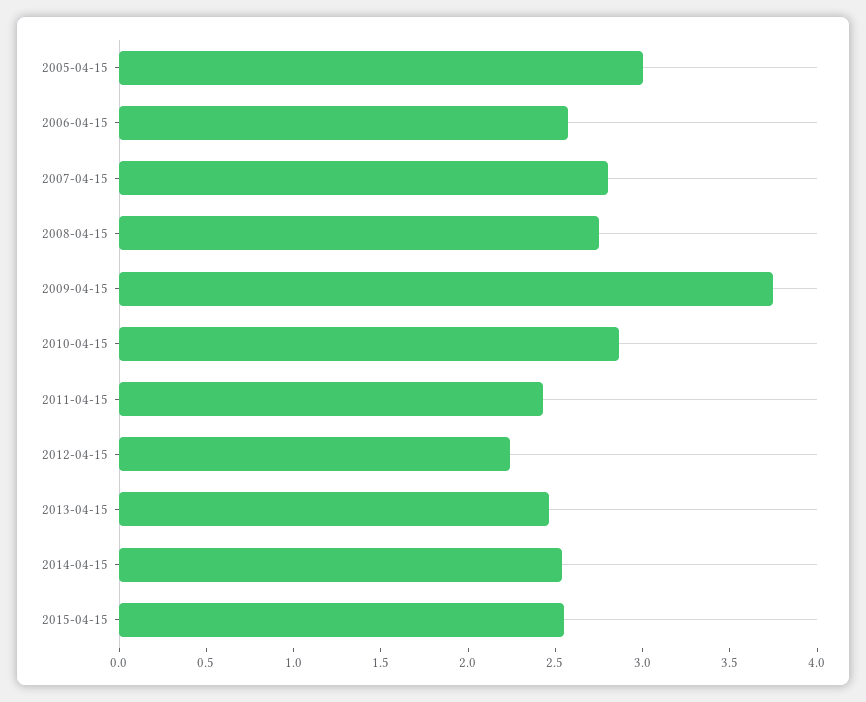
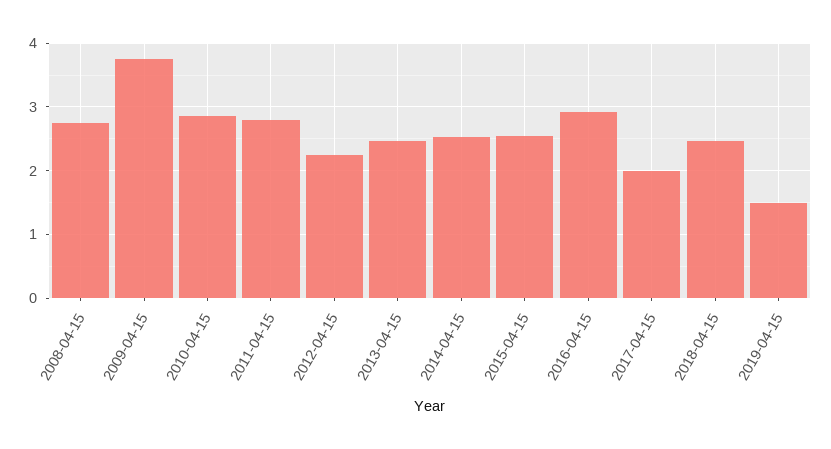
2005-04-15: 3 -> none
2006-04-15: 2.6 -> none
2007-04-15: 2.8 -> none
2011-04-15: 2.4 -> 2.8
2016-04-15: none -> 2.9
2017-04-15: none -> 2
2018-04-15: none -> 2.5
2019-04-15: none -> 1.5

